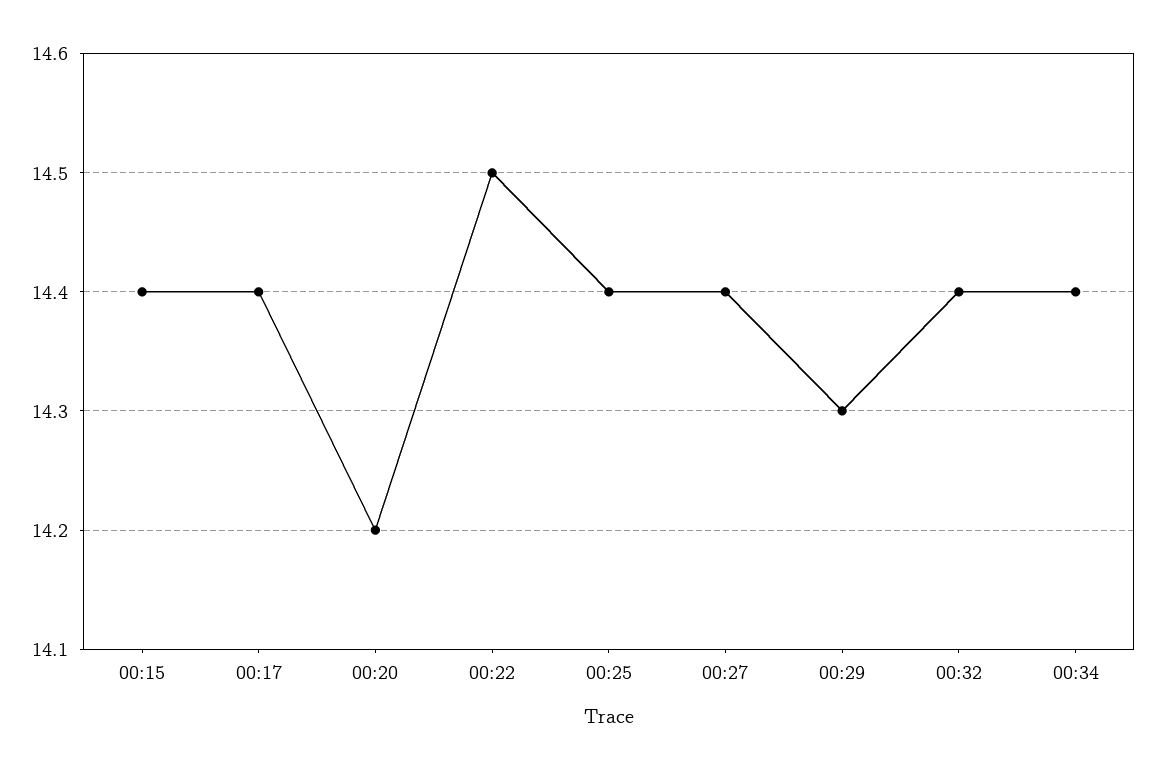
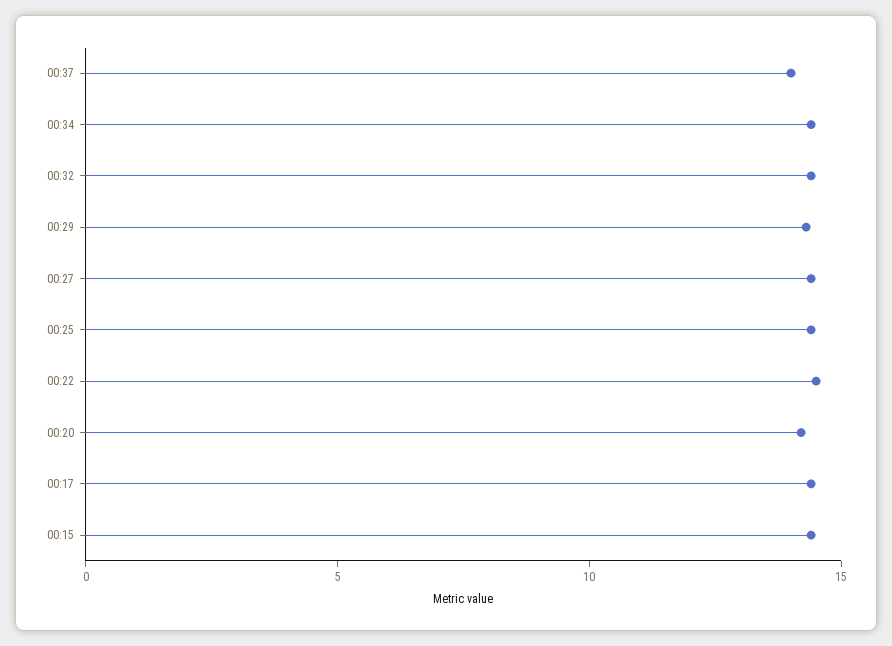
00:37: none -> 14

